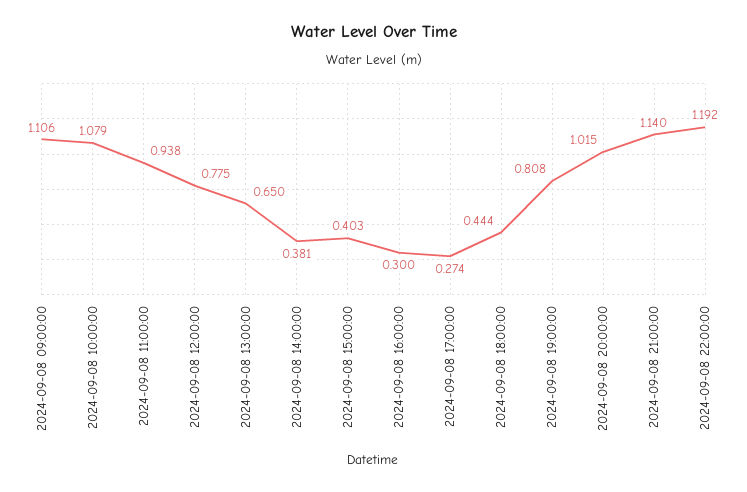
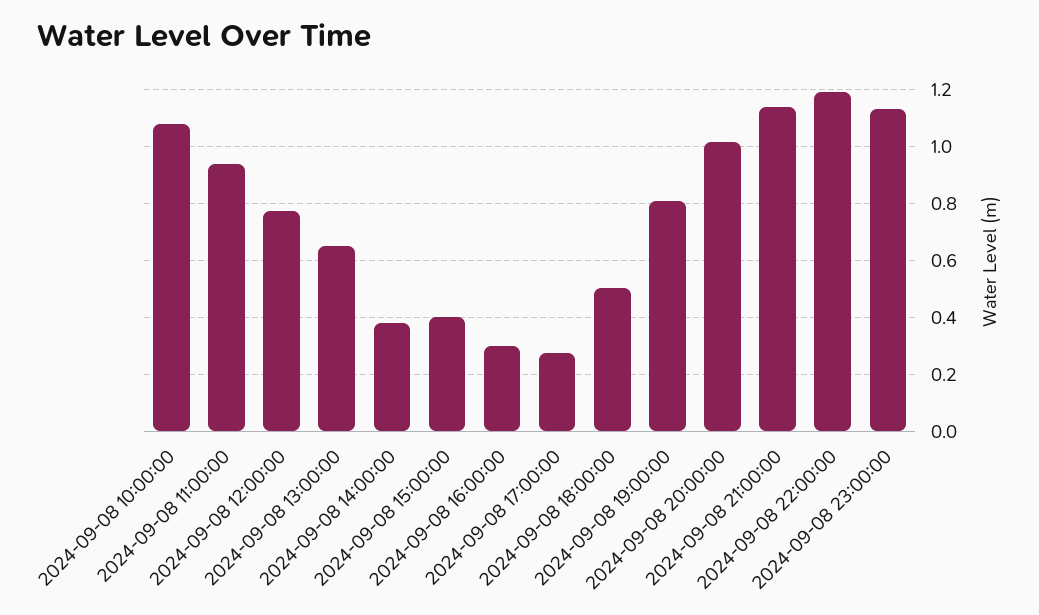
2024-09-08 09:00:00: 1.106 -> none
2024-09-08 18:00:00: 0.444 -> 0.5
2024-09-08 23:00:00: none -> 1.125

